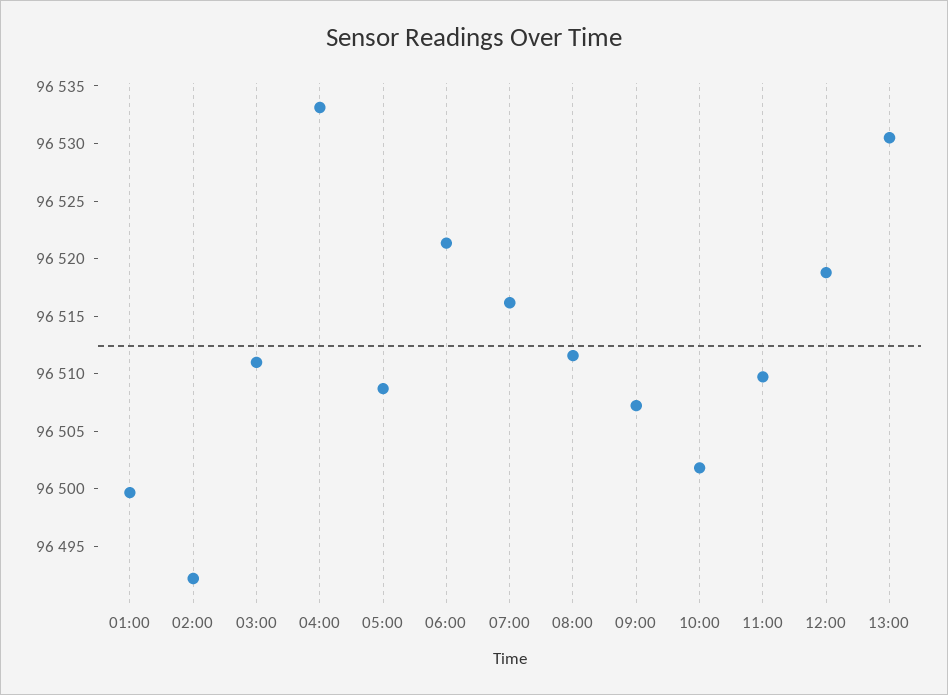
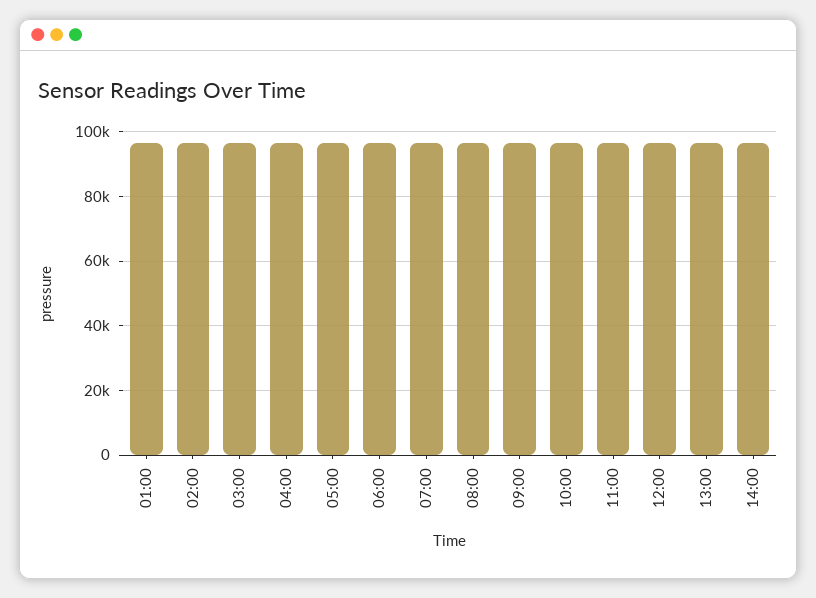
14:00: none -> 96000

